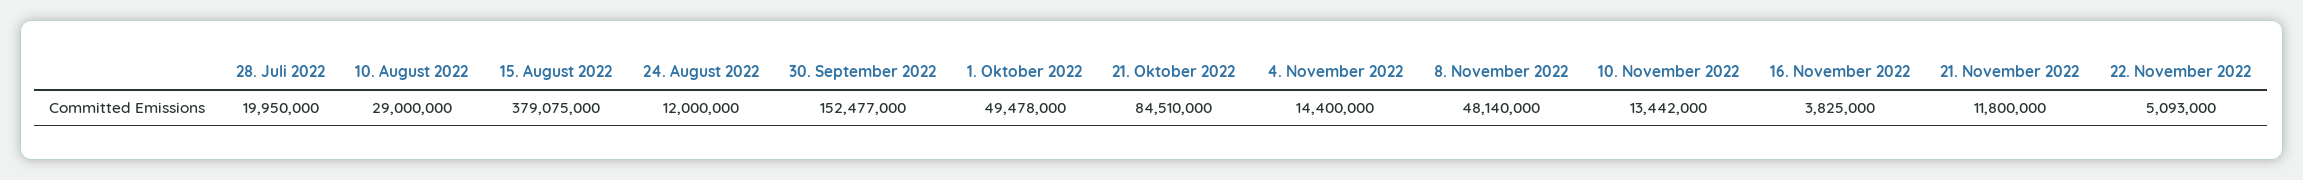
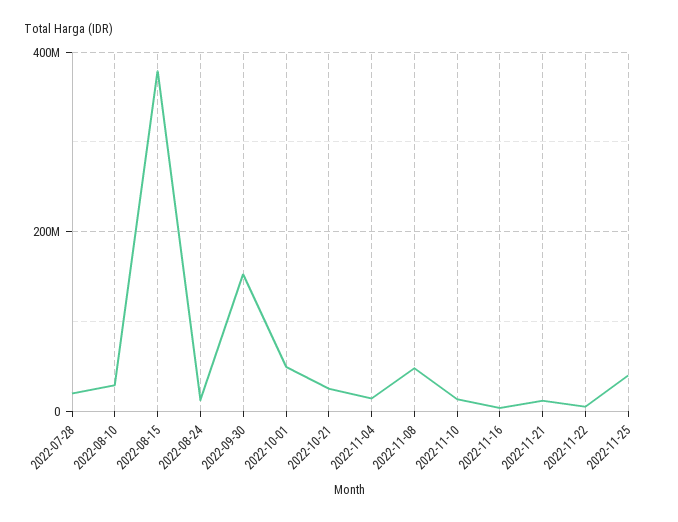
21. Oktober 2022: 84510000 -> 20000000
2022-11-25: none -> 40000000

